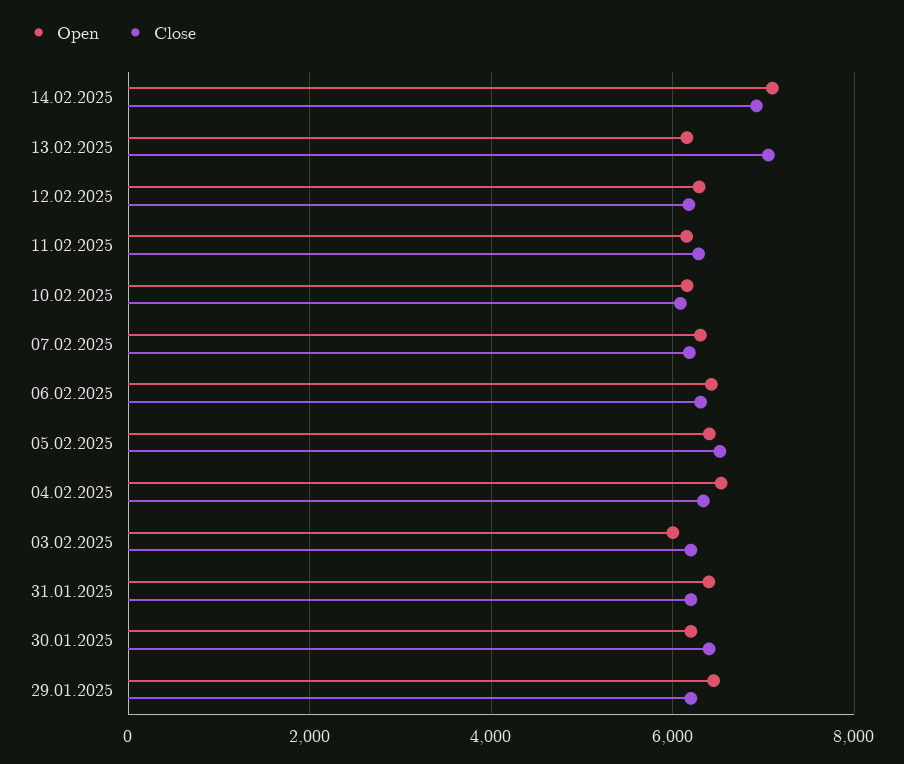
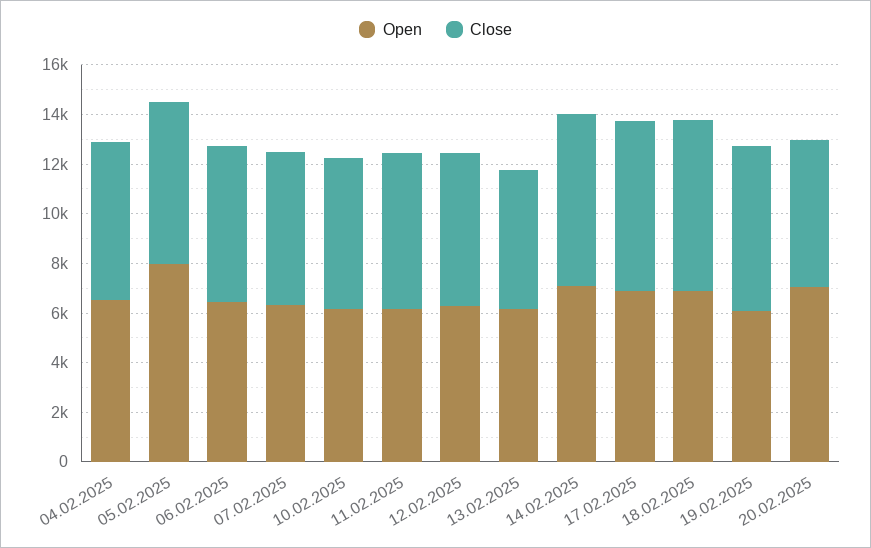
Close, 13.02.2025: 7000 -> 5500
Open, 05.02.2025: 6400 -> 8000
Open, 03.02.2025: 6000 -> none
Close, 03.02.2025: 6200 -> none
Open, 31.01.2025: 6400 -> none
Close, 31.01.2025: 6200 -> none
Open, 30.01.2025: 6200 -> none
Close, 30.01.2025: 6400 -> none
Open, 29.01.2025: 6400 -> none
Close, 29.01.2025: 6200 -> none
Open, 17.02.2025: none -> 7000
Close, 17.02.2025: none -> 7000
Open, 18.02.2025: none -> 7000
Close, 18.02.2025: none -> 7000
Open, 19.02.2025: none -> 6000
Close, 19.02.2025: none -> 6500
Open, 20.02.2025: none -> 7000
Close, 20.02.2025: none -> 6000

